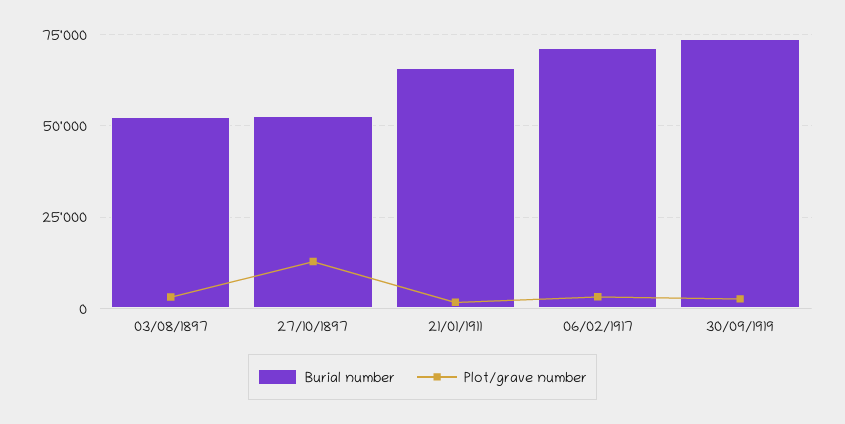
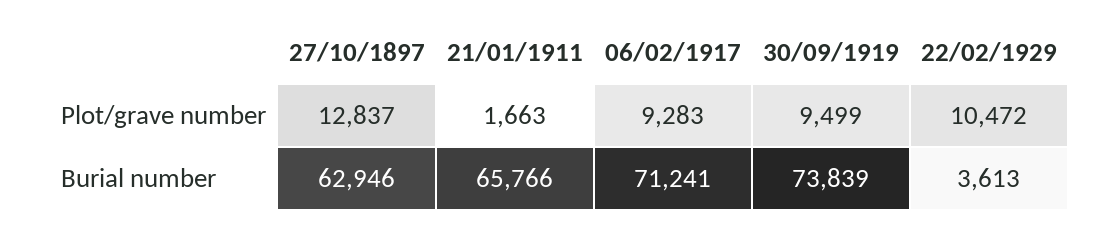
Burial number, 03/08/1897: 52500 -> none
Plot/grave number, 03/08/1897: 2500 -> none
Burial number, 27/10/1897: 52500 -> 62946
Plot/grave number, 06/02/1917: 2500 -> 9283
Plot/grave number, 30/09/1919: 2500 -> 9499
Plot/grave number, 22/02/1929: none -> 10472
Burial number, 22/02/1929: none -> 3613

